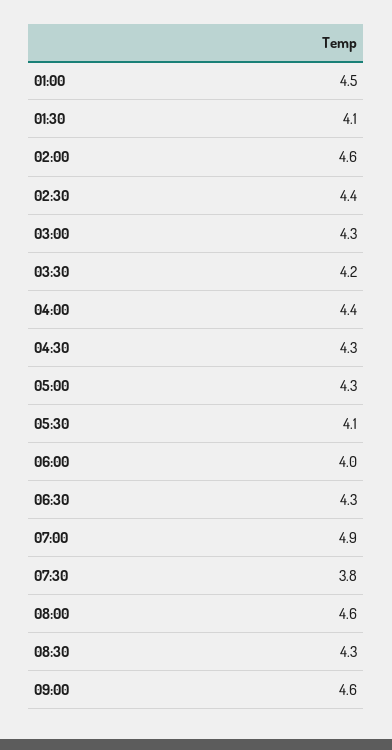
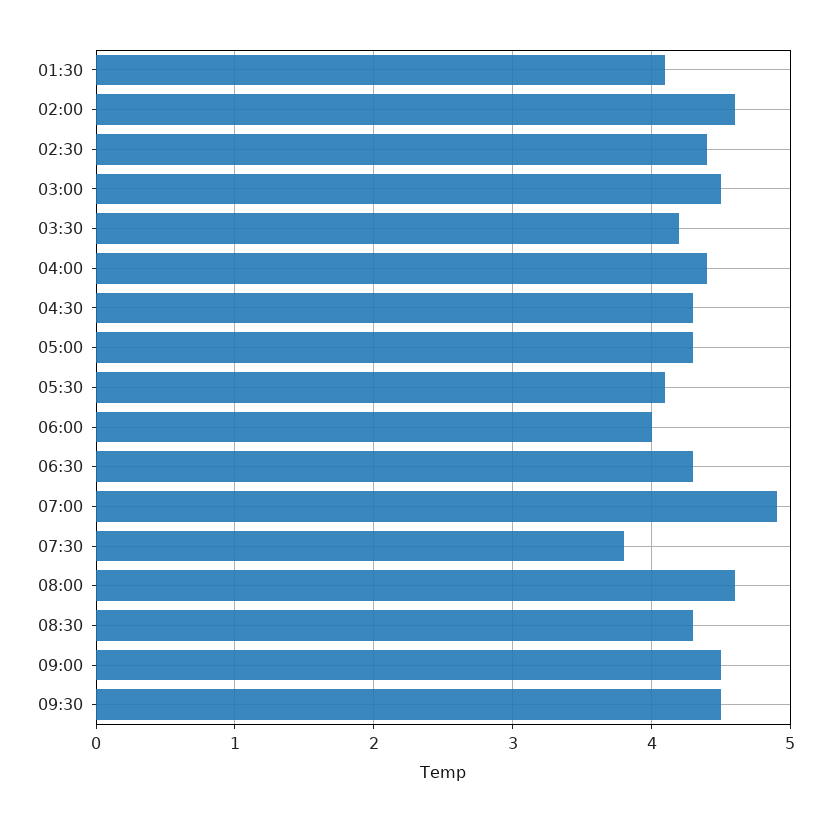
01:00: 4.5 -> none
03:00: 4.3 -> 4.5
09:00: 4.6 -> 4.5
09:30: none -> 4.5

